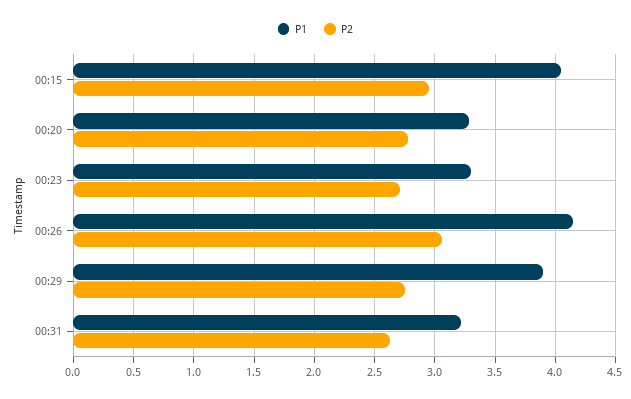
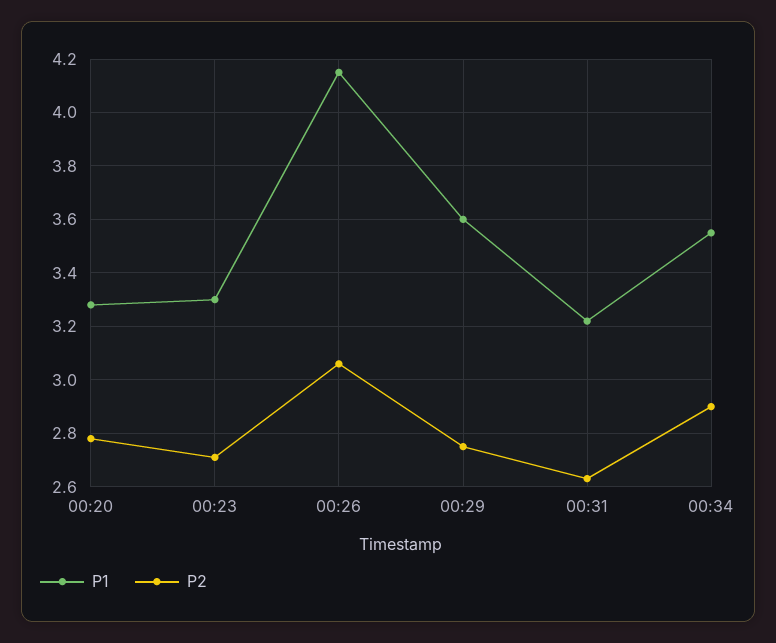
P1, 00:15: 4.05 -> none
P2, 00:15: 2.95 -> none
P1, 00:29: 3.9 -> 3.6
P1, 00:34: none -> 3.55
P2, 00:34: none -> 2.9

